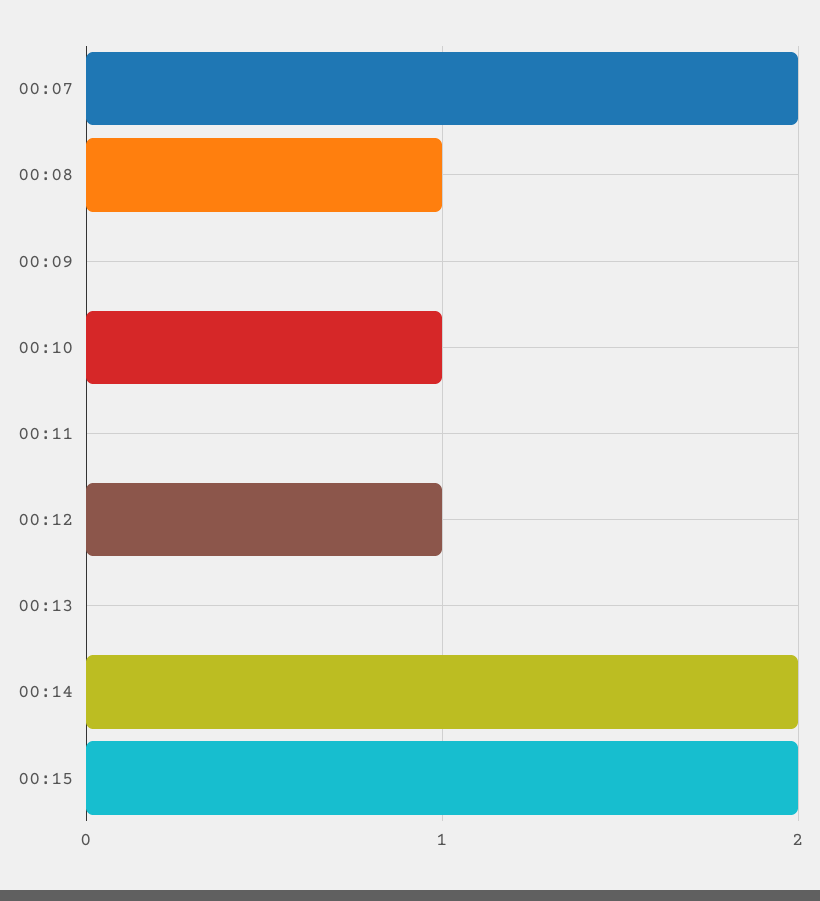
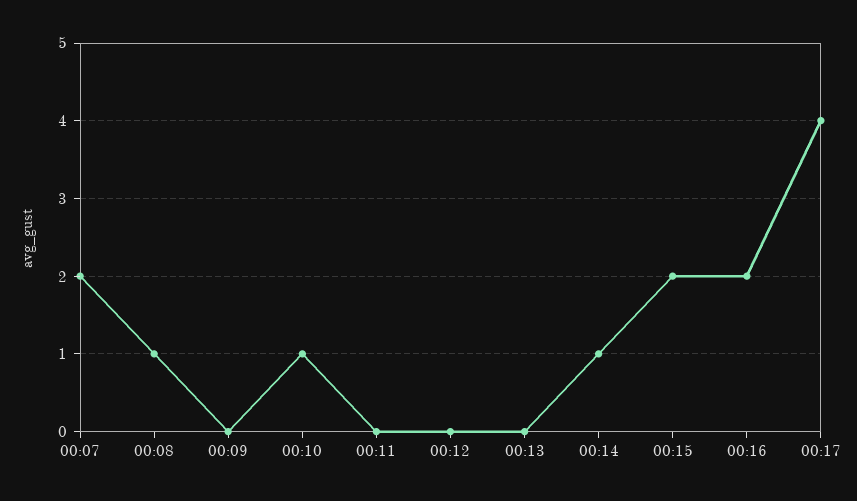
00:12: 1 -> 0
00:14: 2 -> 1
00:16: none -> 2
00:17: none -> 4

